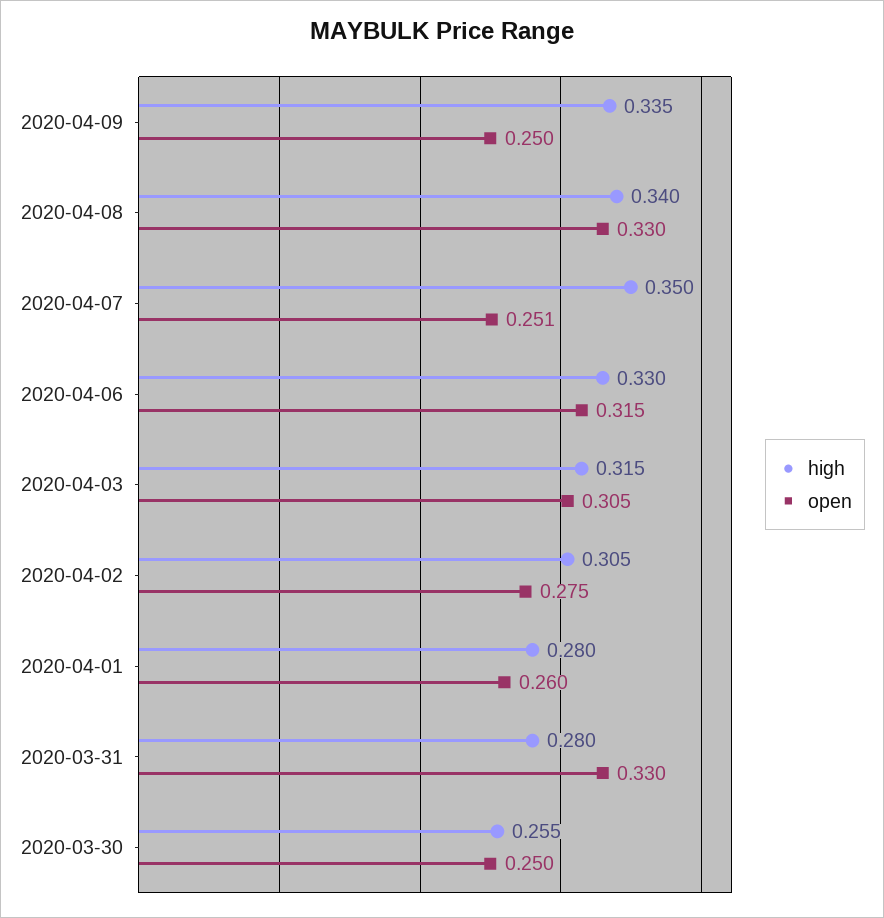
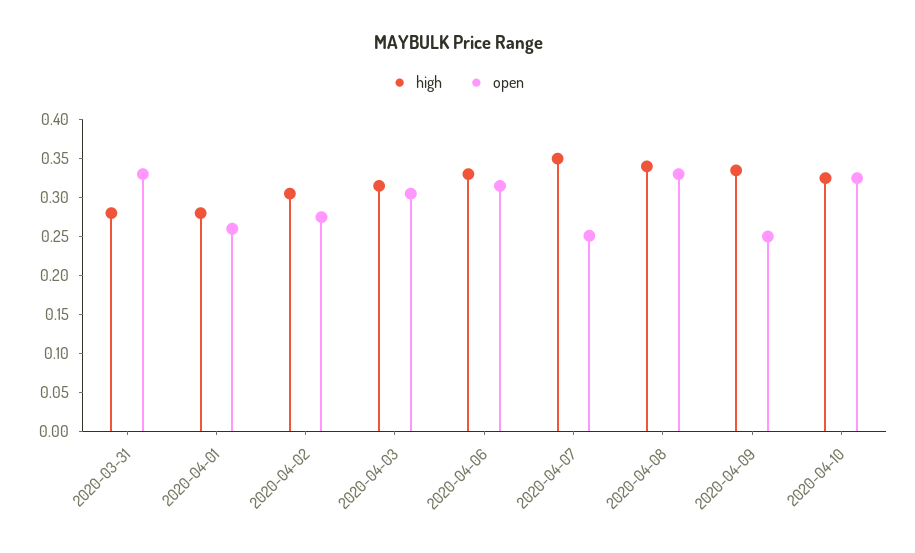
high, 2020-03-30: 0.255 -> none
open, 2020-03-30: 0.25 -> none
high, 2020-04-10: none -> 0.325
open, 2020-04-10: none -> 0.325

